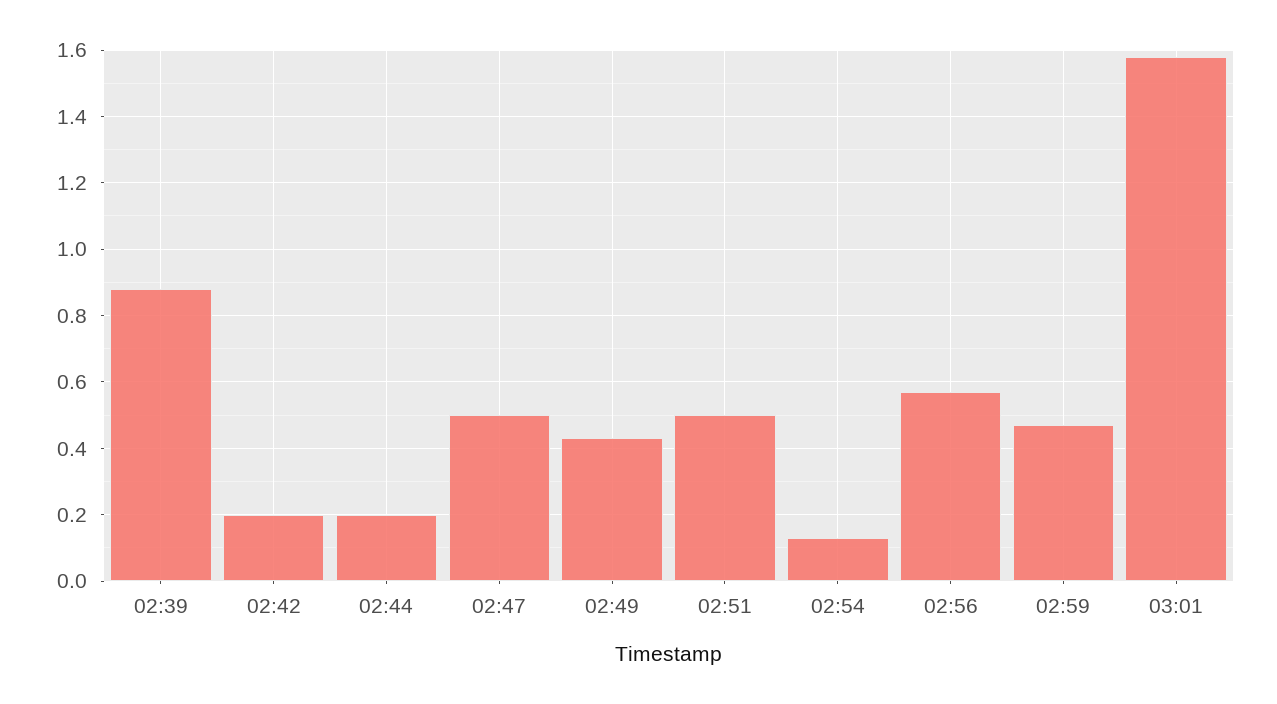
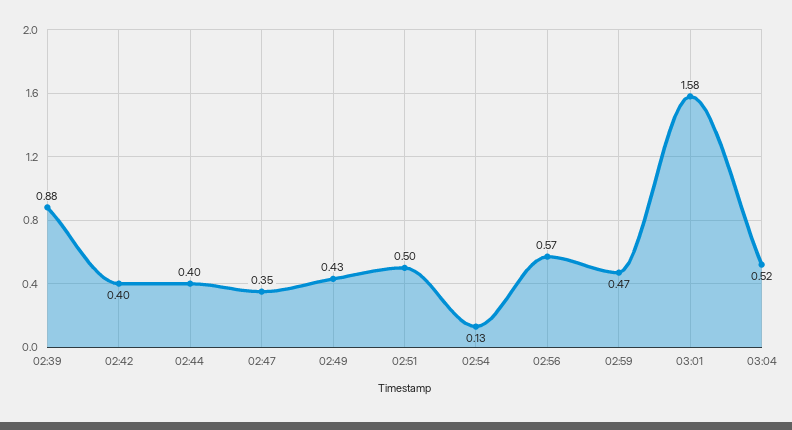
02:42: 0.2 -> 0.4
02:44: 0.2 -> 0.4
02:47: 0.5 -> 0.35
03:04: none -> 0.52

